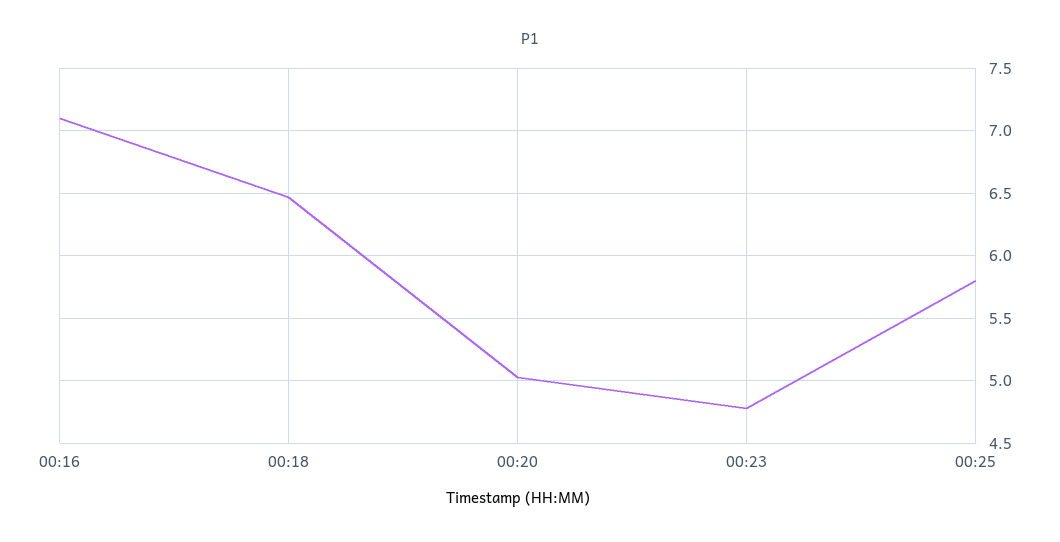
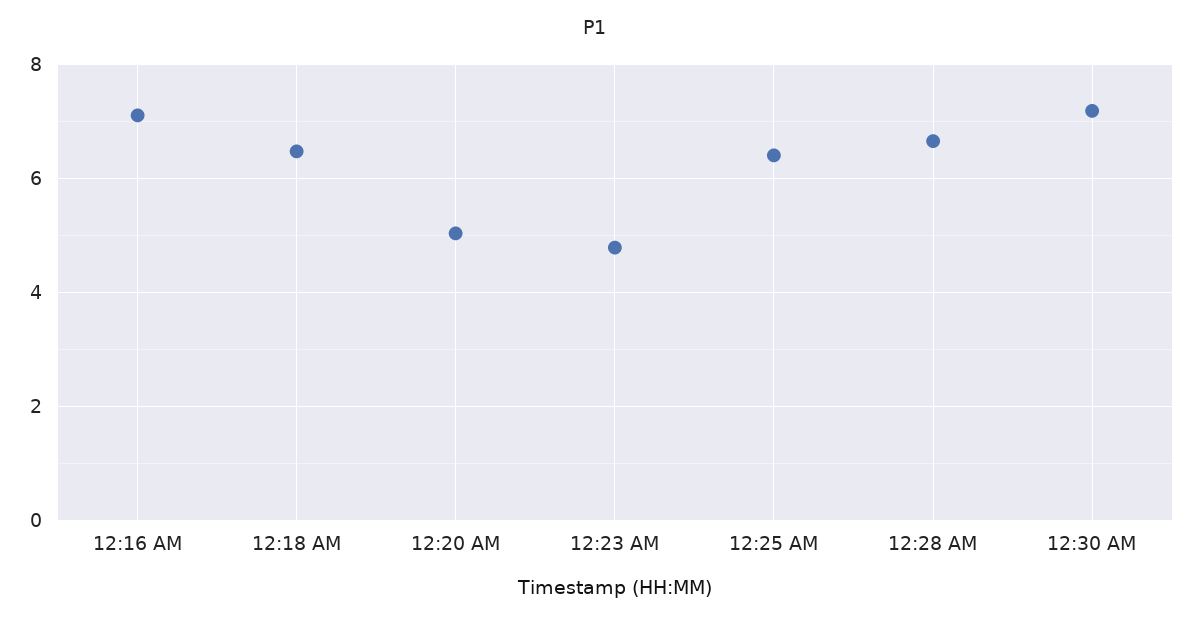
00:25: 5.8 -> 6.4
12:28 AM: none -> 6.6
12:30 AM: none -> 7.2

